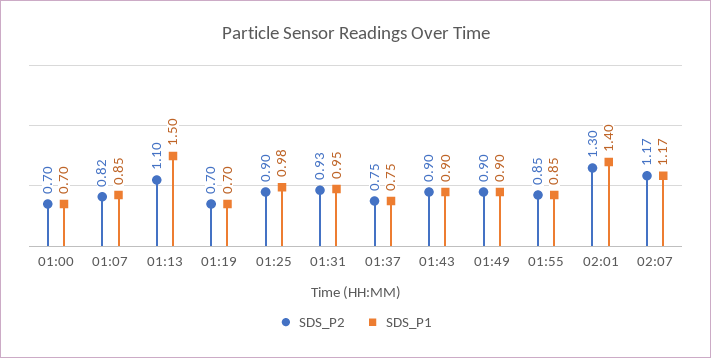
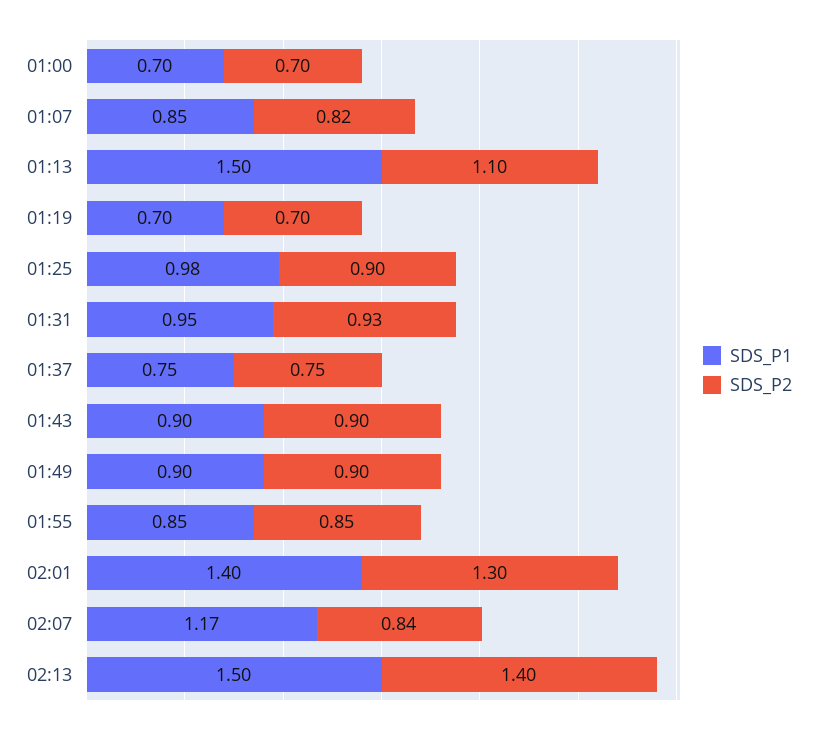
SDS_P2, 02:07: 1.17 -> 0.84
SDS_P1, 02:13: none -> 1.5
SDS_P2, 02:13: none -> 1.4

